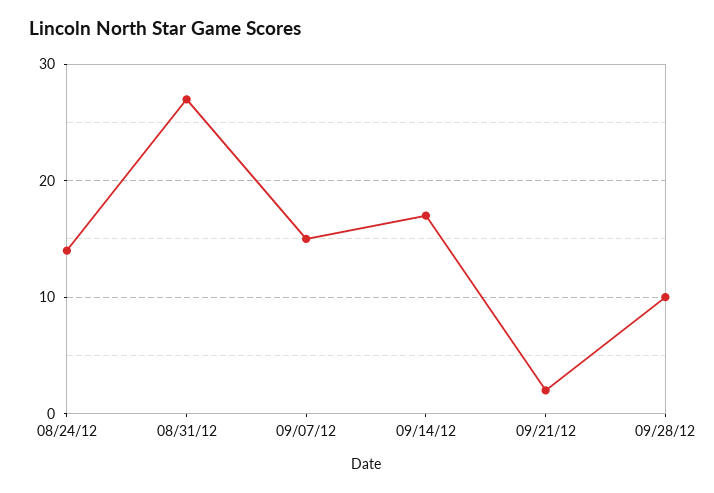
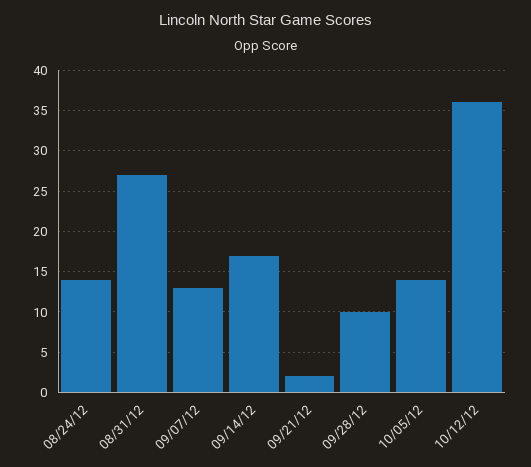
09/07/12: 15 -> 13
10/05/12: none -> 14
10/12/12: none -> 36

